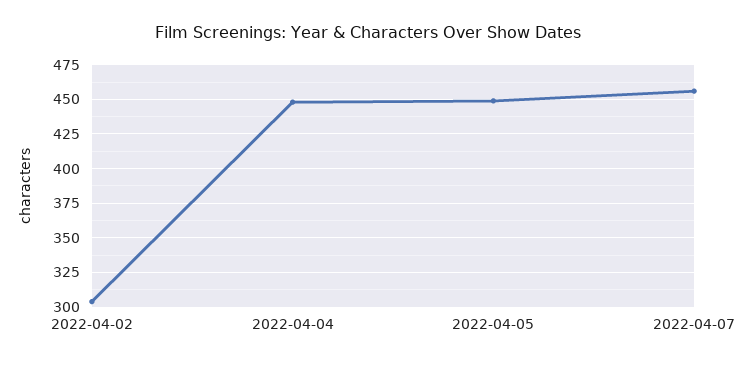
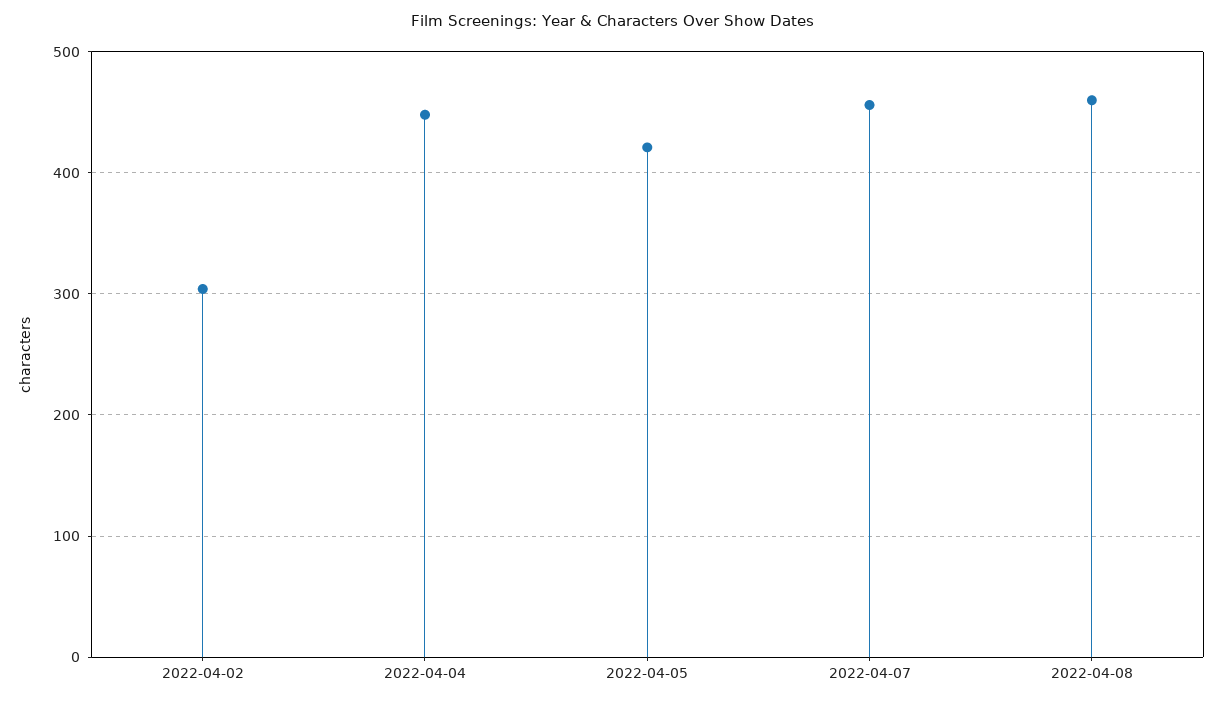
2022-04-05: 450 -> 420
2022-04-08: none -> 460

